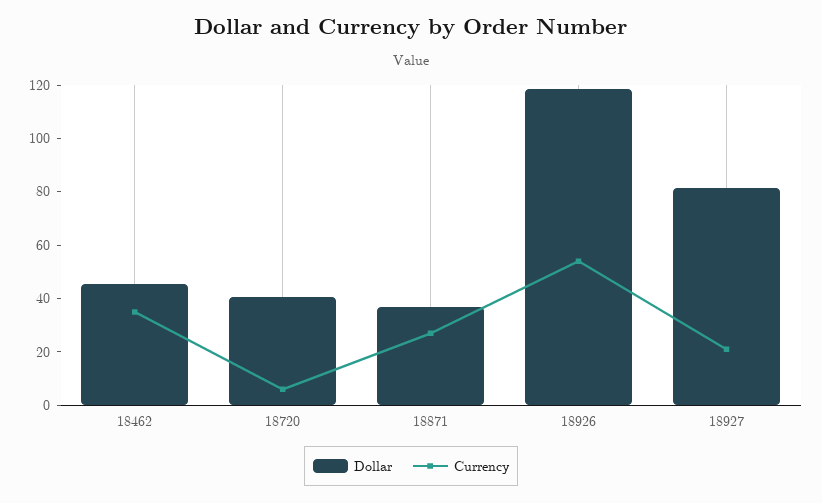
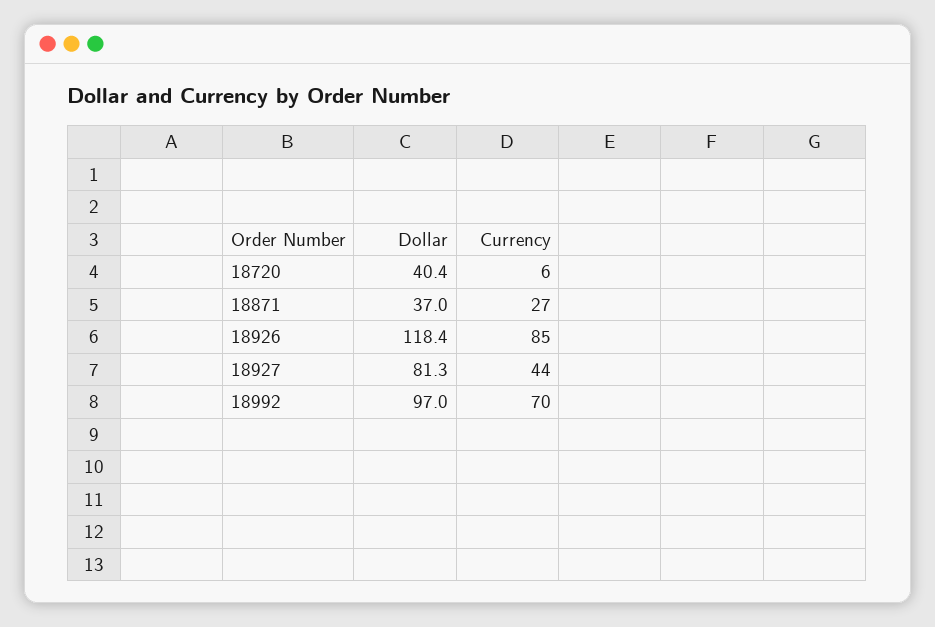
Dollar, 18462: 45 -> none
Currency, 18462: 35 -> none
Currency, 18926: 55 -> 85
Currency, 18927: 20 -> 44
Dollar, 18992: none -> 97
Currency, 18992: none -> 70

